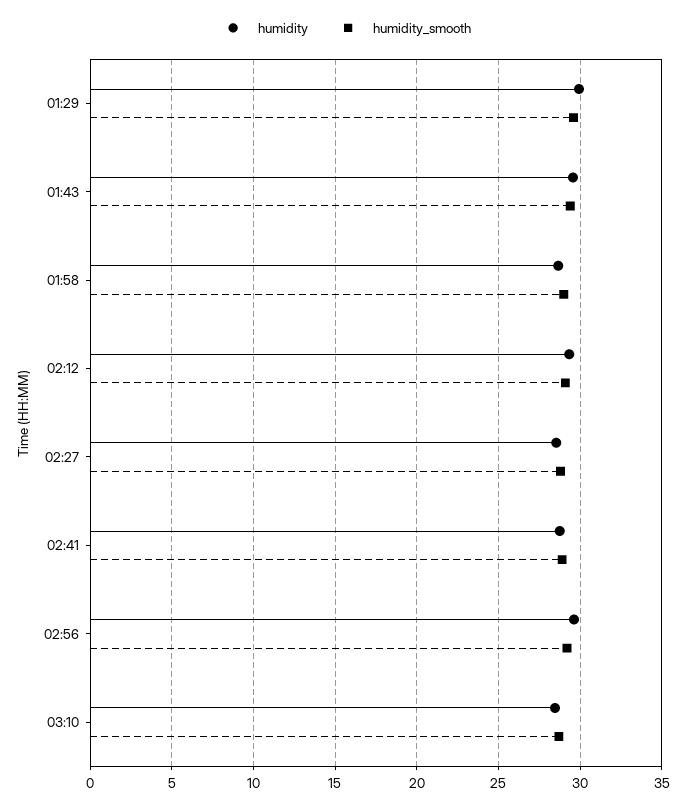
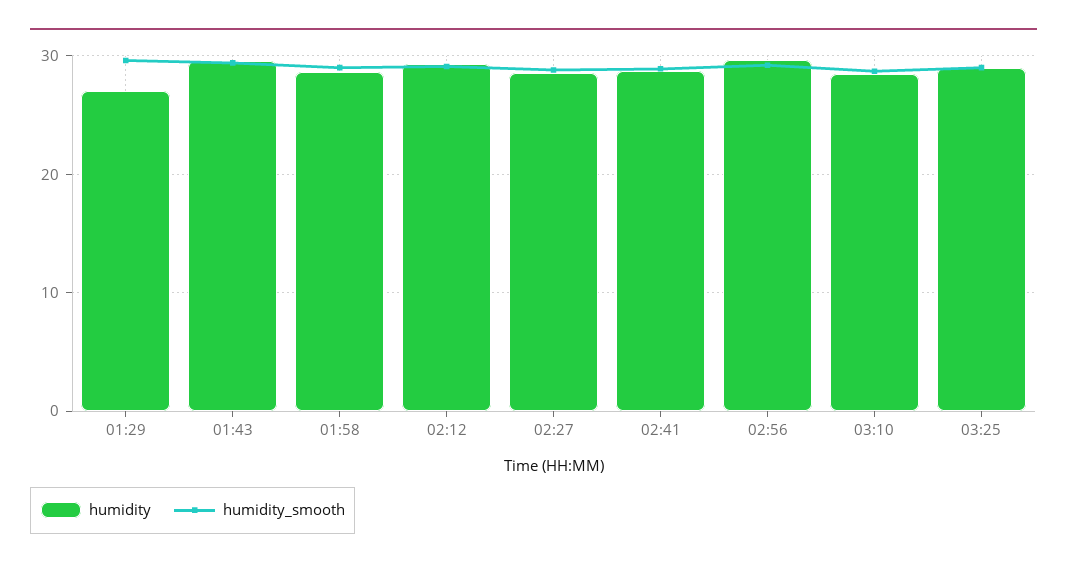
humidity, 01:29: 30 -> 27
humidity, 03:25: none -> 29
humidity_smooth, 03:25: none -> 29

